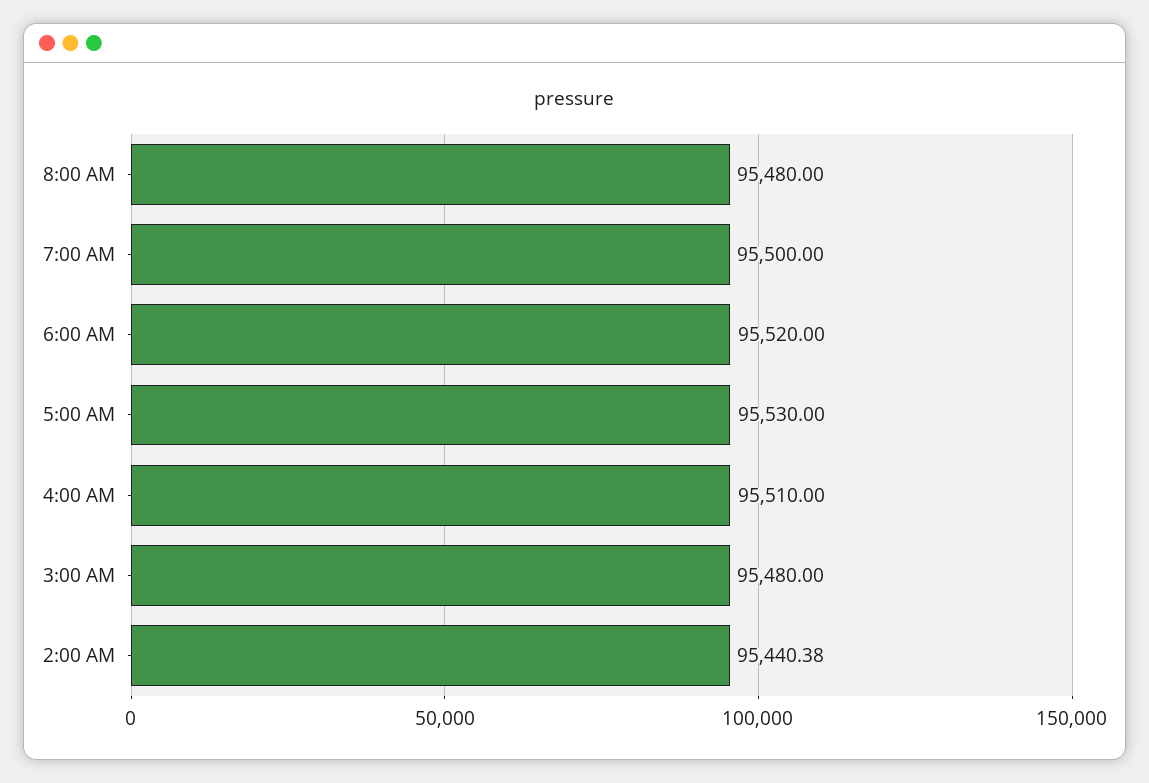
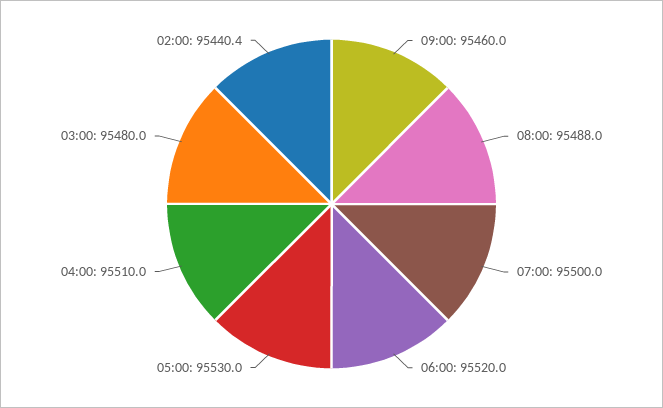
8:00 AM: 95480 -> 95488
09:00: none -> 95460

